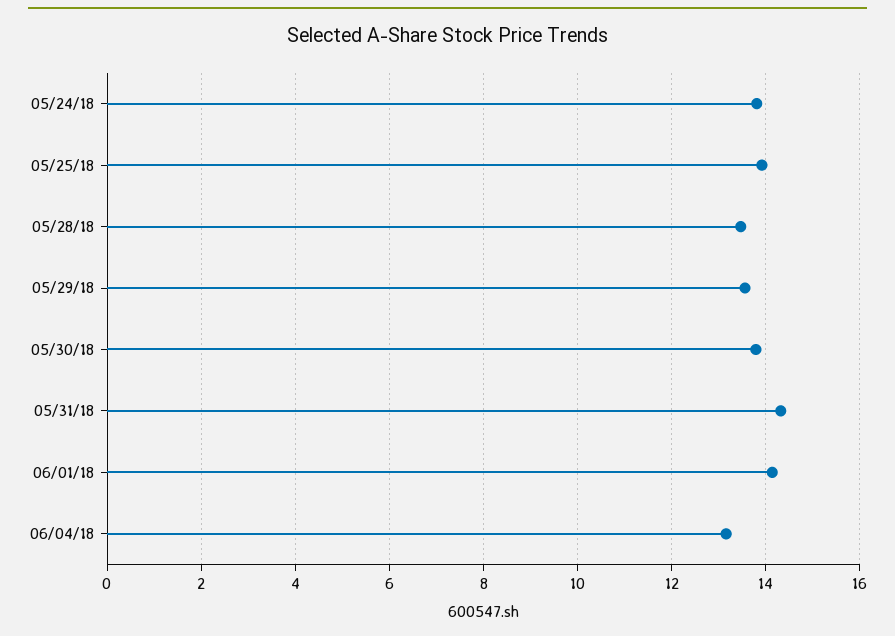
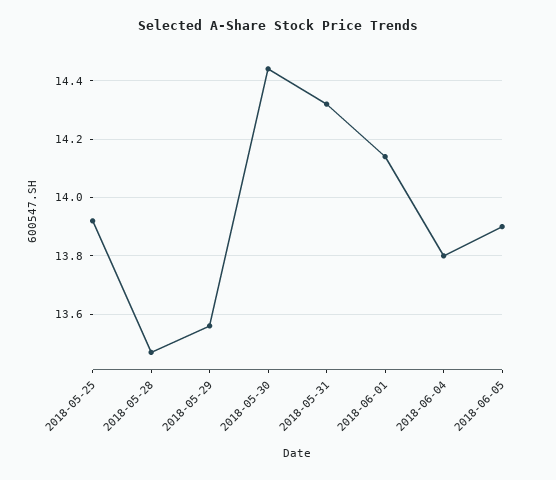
05/24/18: 13.8 -> none
05/30/18: 13.8 -> 14.45
06/04/18: 13.2 -> 13.8
2018-06-05: none -> 13.9

